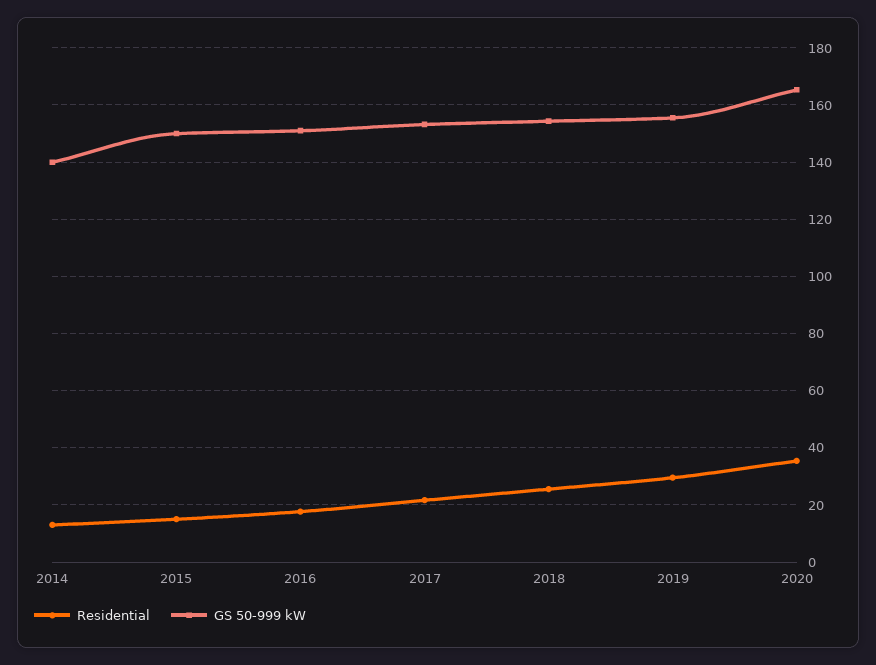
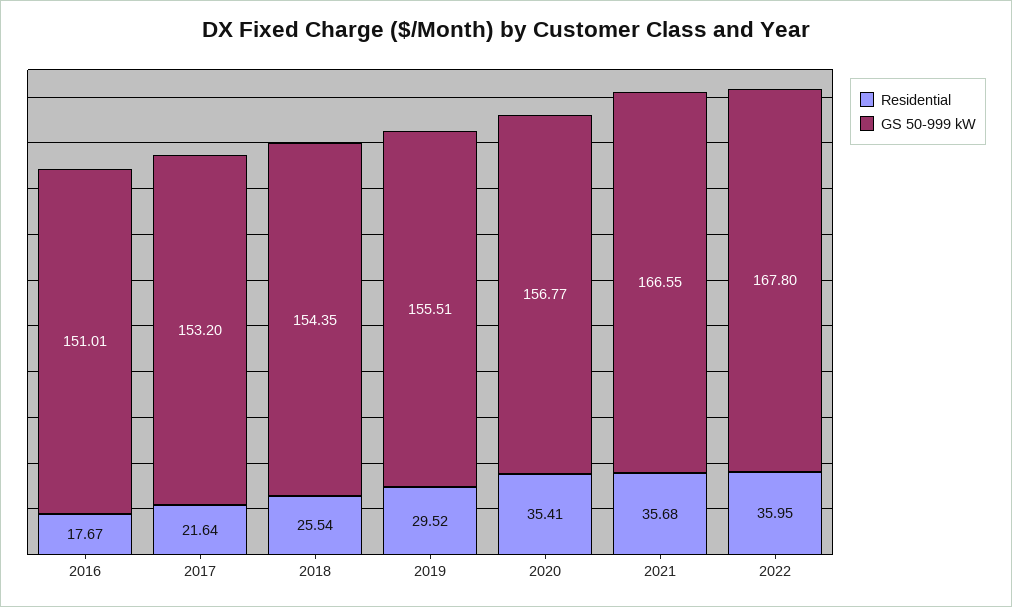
Residential, 2014: 12.5 -> none
GS 50-999 kW, 2014: 140 -> none
Residential, 2015: 15 -> none
GS 50-999 kW, 2015: 150 -> none
GS 50-999 kW, 2020: 165 -> 156.77
Residential, 2021: none -> 35.68
GS 50-999 kW, 2021: none -> 166.55
Residential, 2022: none -> 35.95
GS 50-999 kW, 2022: none -> 167.8

